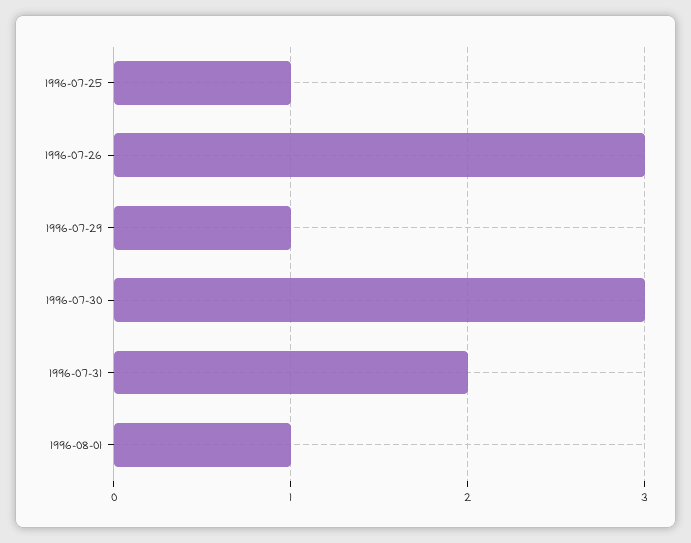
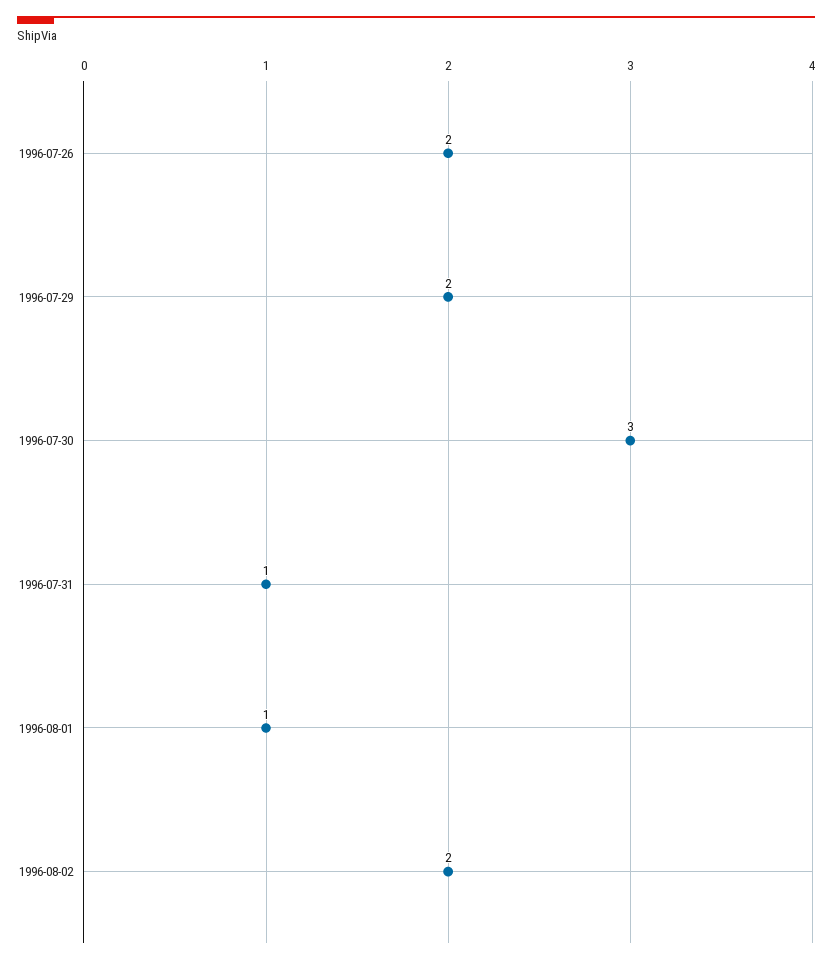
1996-07-25: 1 -> none
1996-07-26: 3 -> 2
1996-07-29: 1 -> 2
1996-07-31: 2 -> 1
1996-08-02: none -> 2

